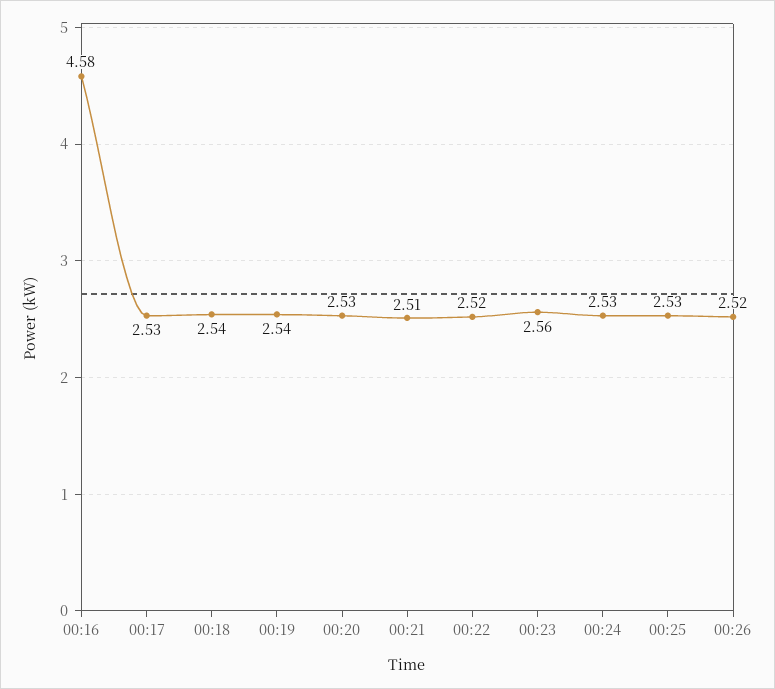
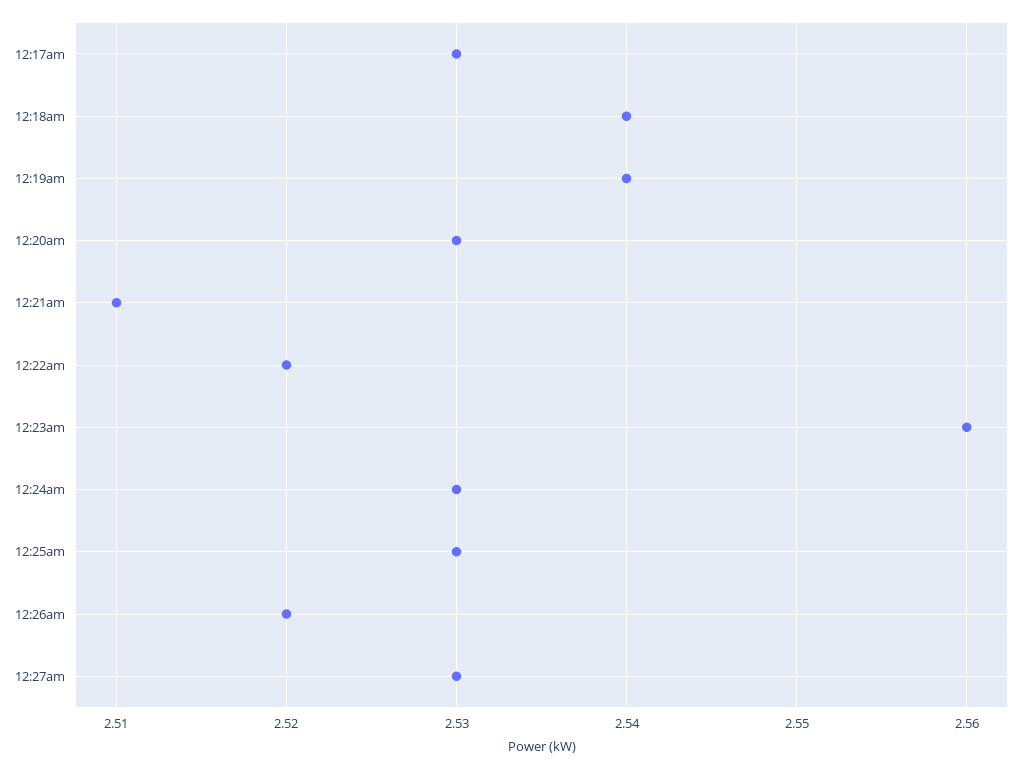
00:16: 4.58 -> none
12:27am: none -> 2.53

